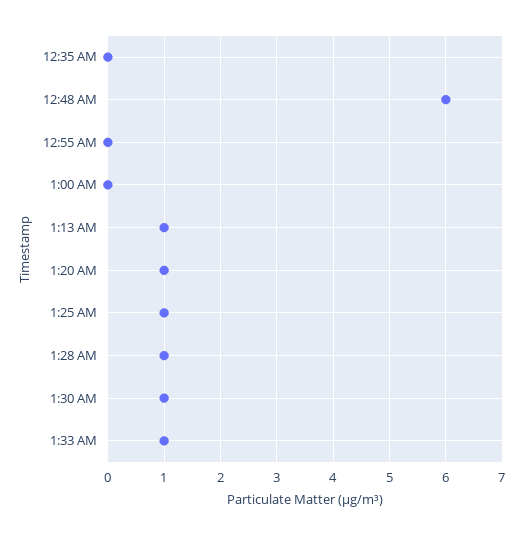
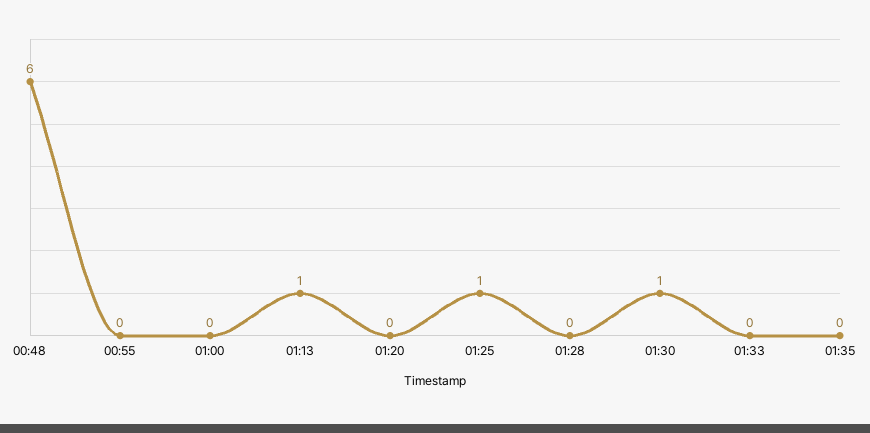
12:35 AM: 0 -> none
1:20 AM: 1 -> 0
1:28 AM: 1 -> 0
1:33 AM: 1 -> 0
01:35: none -> 0

